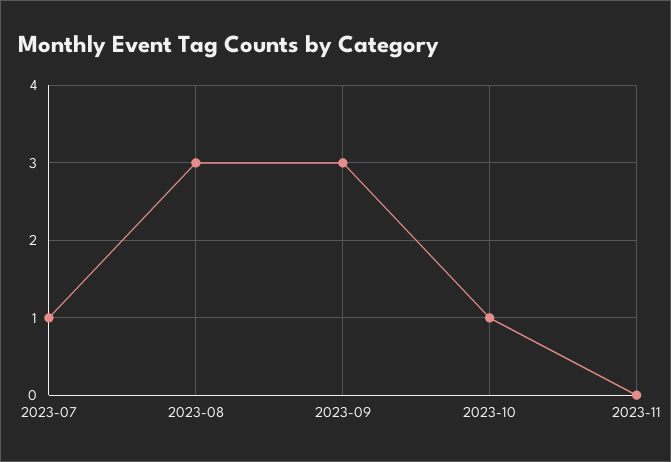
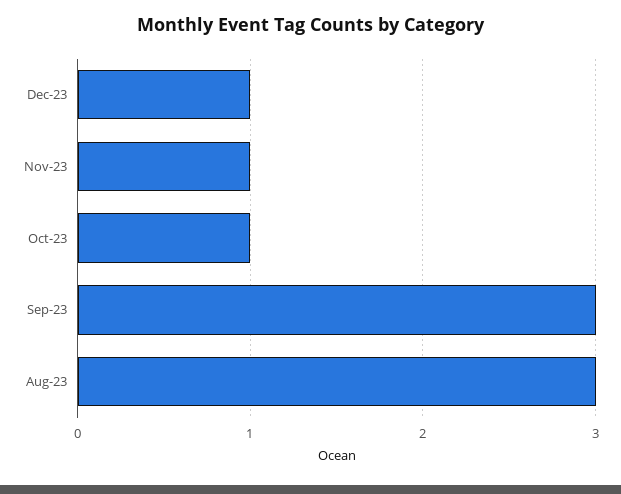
2023-07: 1 -> none
2023-11: 0 -> 1
Dec-23: none -> 1

